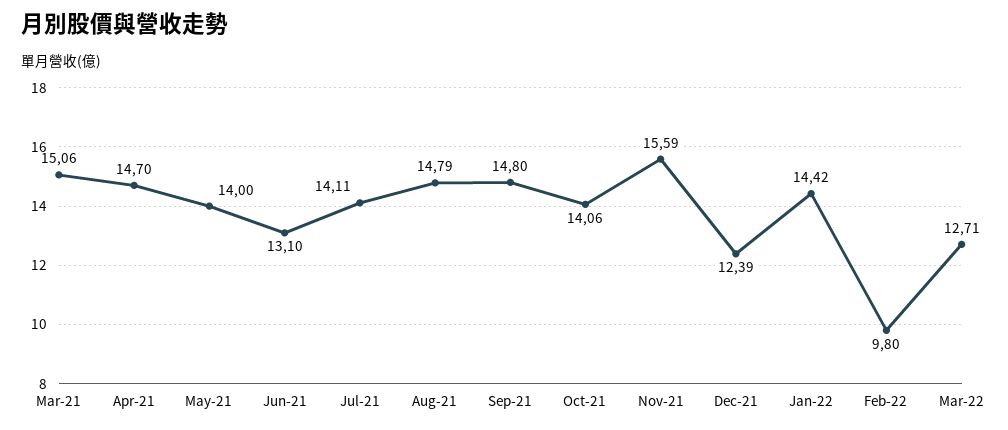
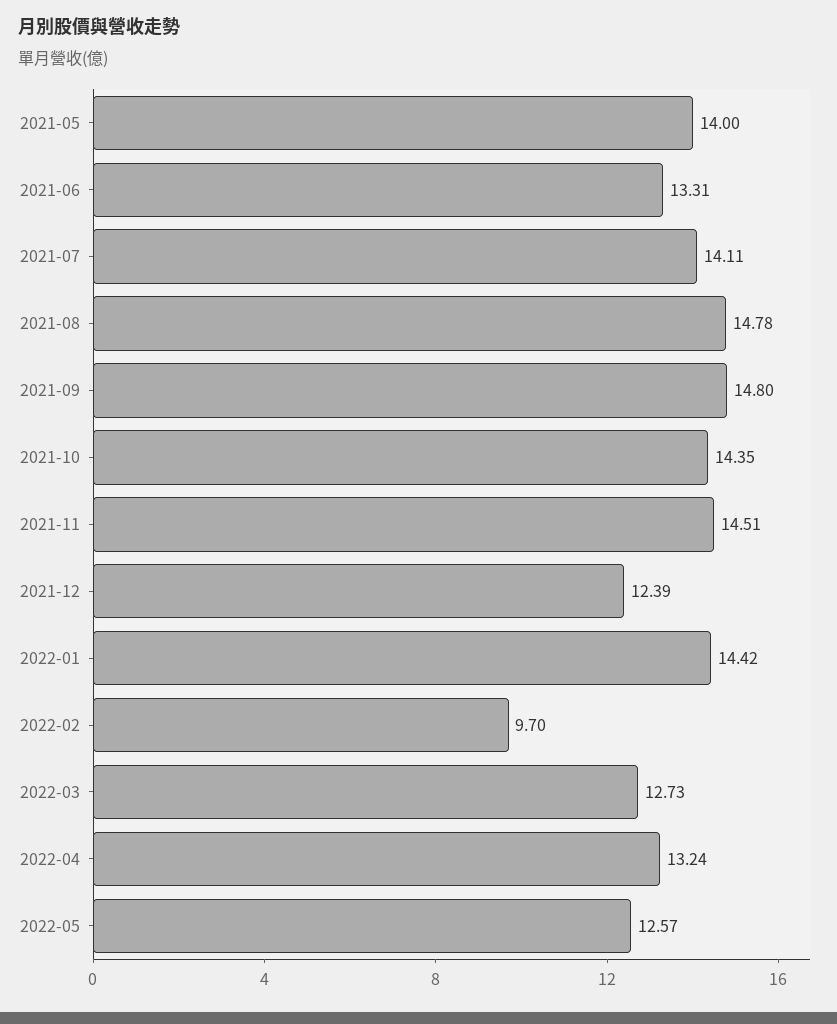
Mar-21: 15.06 -> none
Apr-21: 14.7 -> none
Jun-21: 13.1 -> 13.31
Aug-21: 14.79 -> 14.78
Oct-21: 14.06 -> 14.35
Nov-21: 15.59 -> 14.51
Feb-22: 9.8 -> 9.7
Mar-22: 12.71 -> 12.73
2022-04: none -> 13.24
2022-05: none -> 12.57

